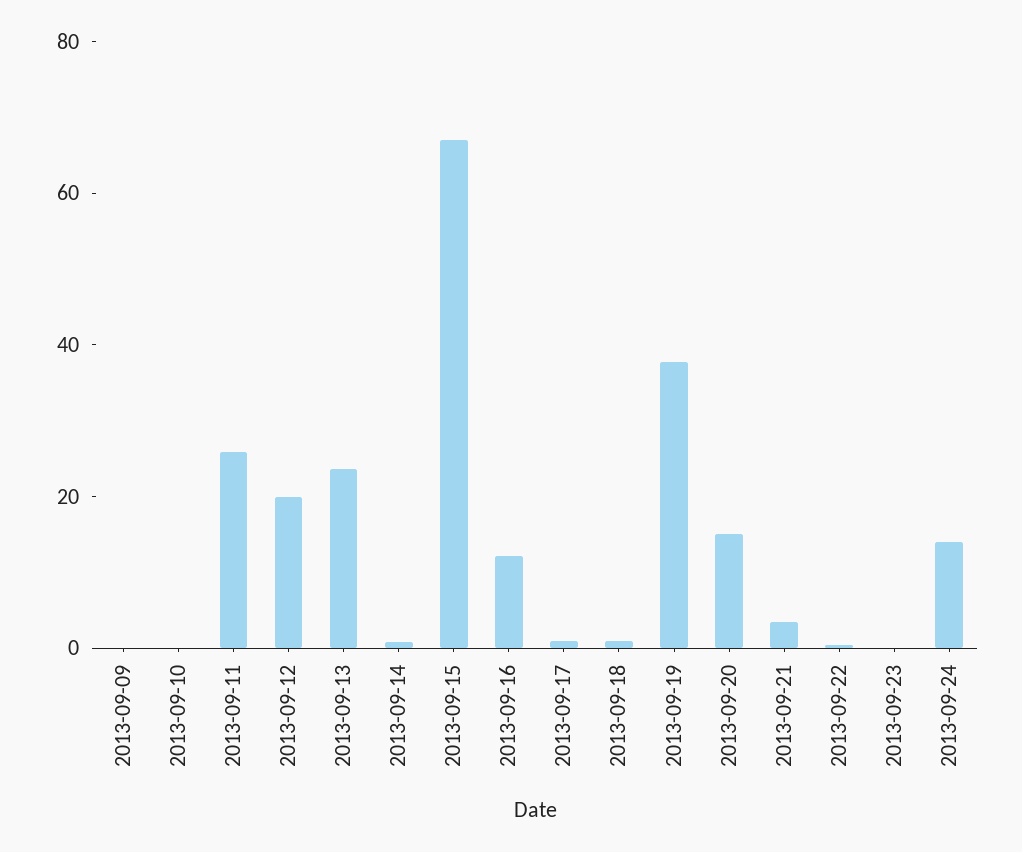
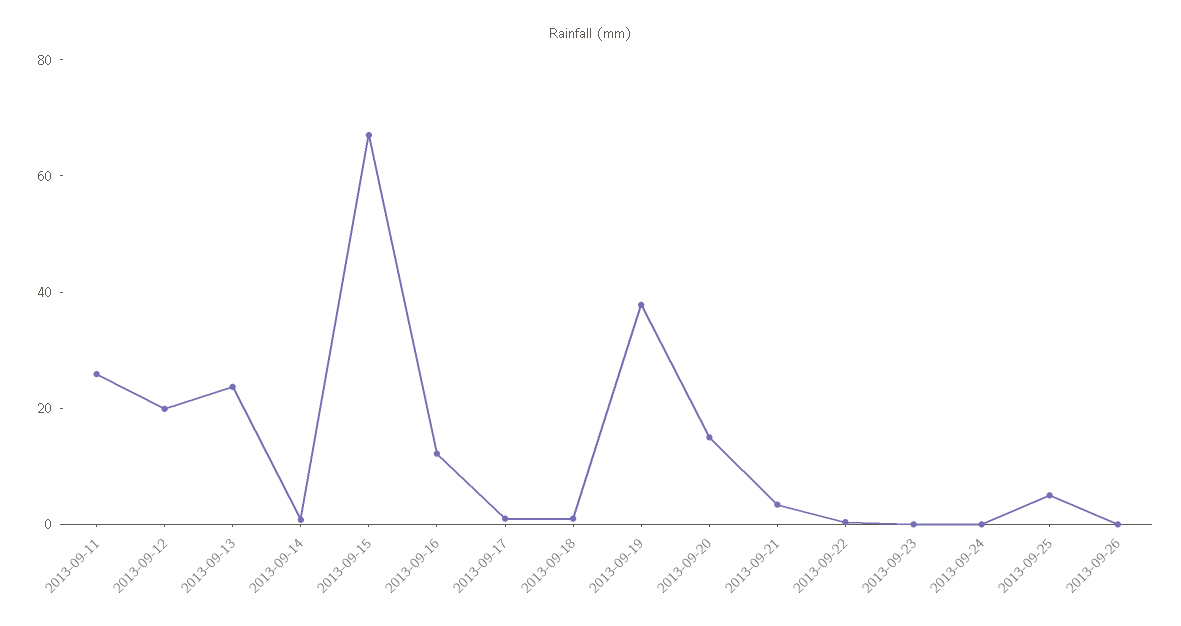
2013-09-09: 0 -> none
2013-09-10: 0 -> none
2013-09-24: 15 -> 0
2013-09-25: none -> 5
2013-09-26: none -> 0

